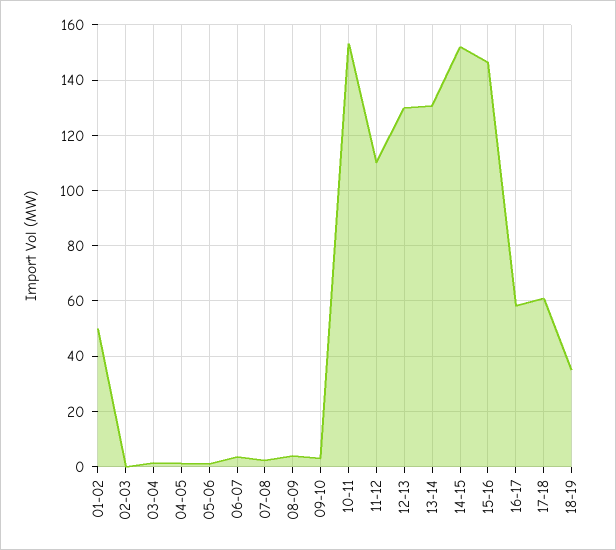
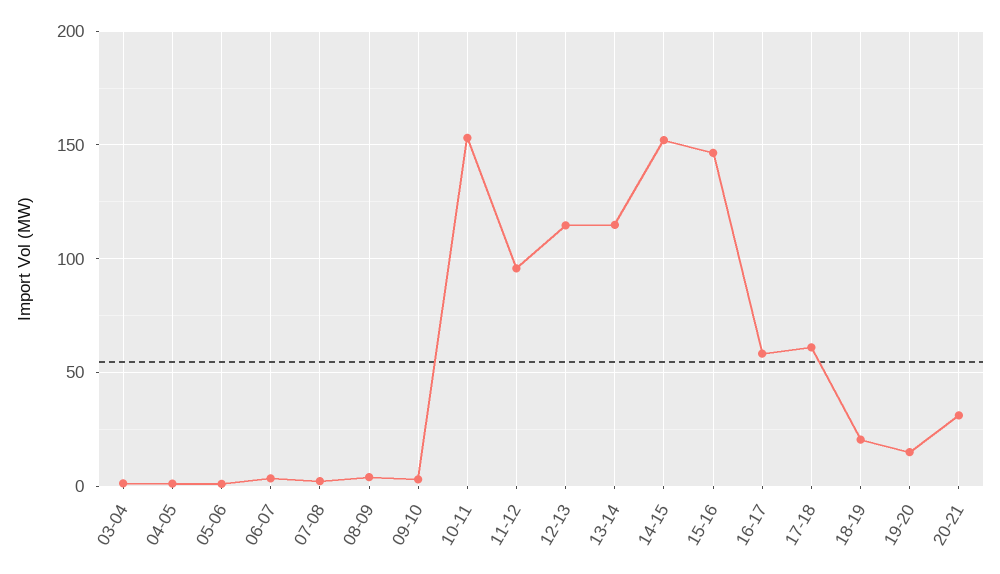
01-02: 50 -> none
02-03: 0 -> none
11-12: 110 -> 95
12-13: 130 -> 115
13-14: 130 -> 115
18-19: 35 -> 20
19-20: none -> 15
20-21: none -> 30

